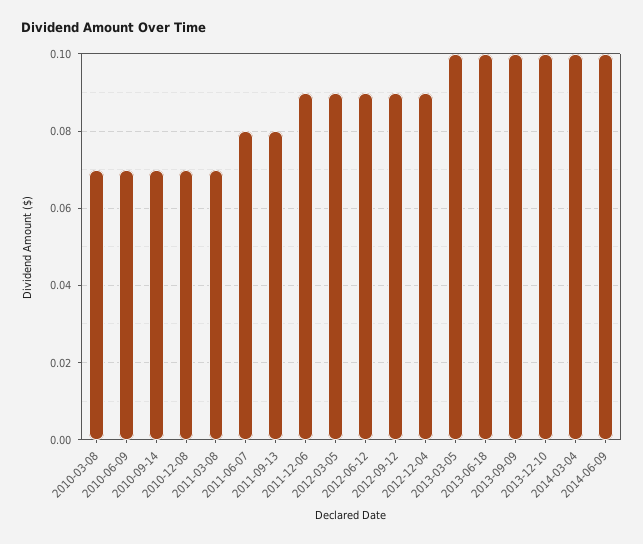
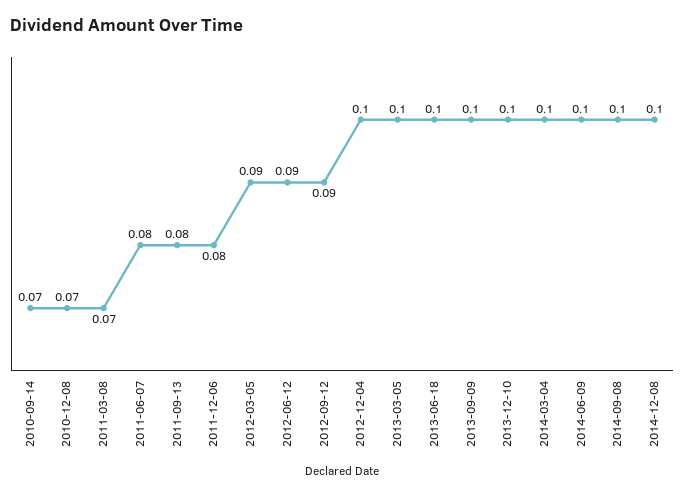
2010-03-08: 0.07 -> none
2010-06-09: 0.07 -> none
2011-12-06: 0.09 -> 0.08
2012-12-04: 0.09 -> 0.1
2014-09-08: none -> 0.1
2014-12-08: none -> 0.1

